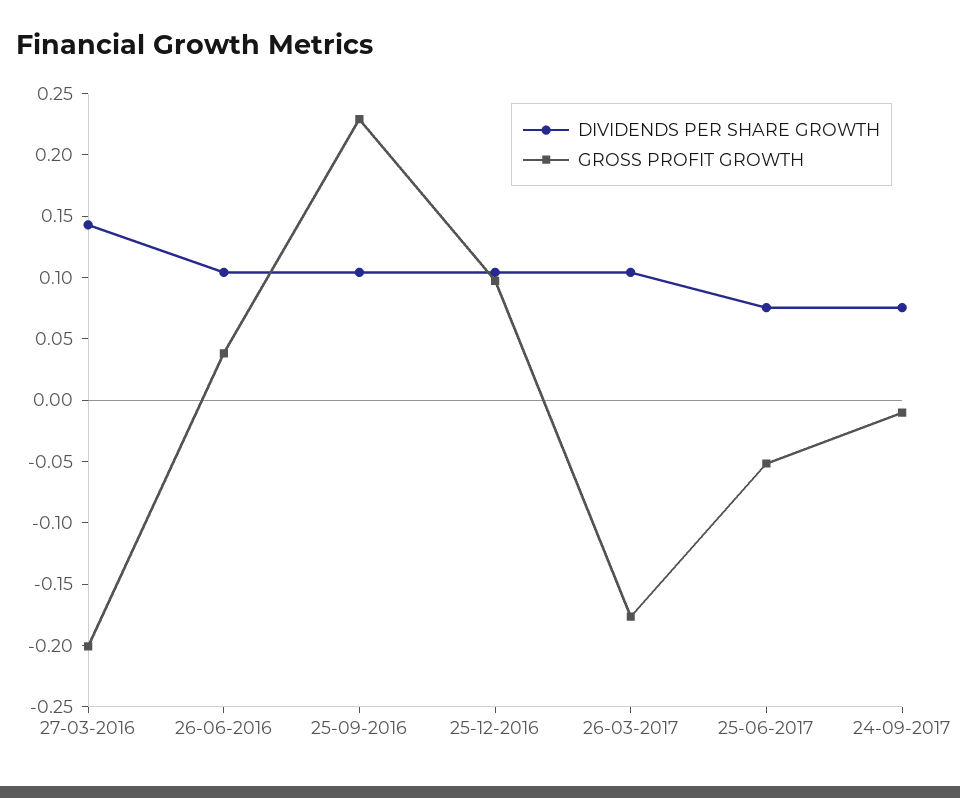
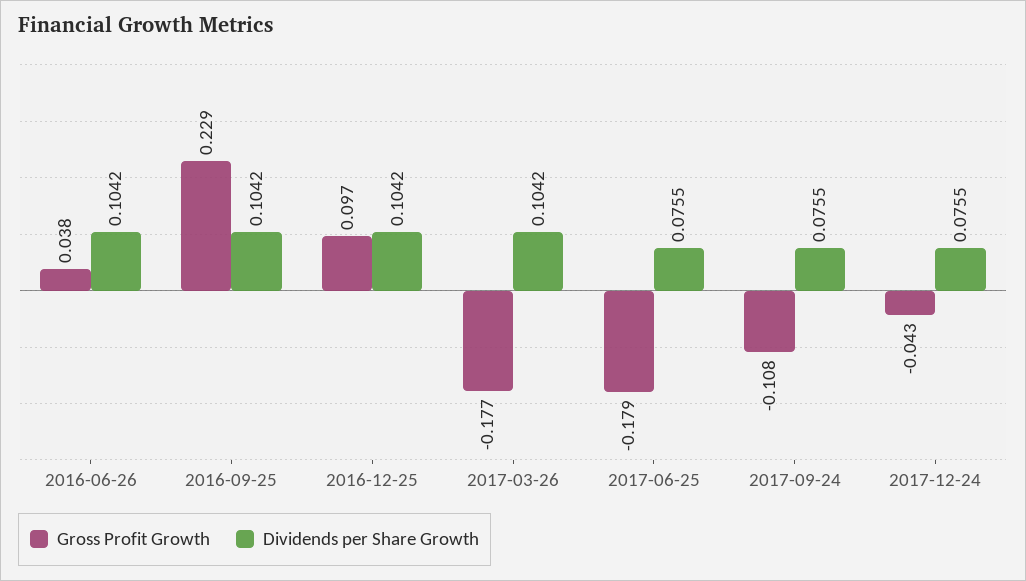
DIVIDENDS PER SHARE GROWTH, 27-03-2016: 0.14 -> none
GROSS PROFIT GROWTH, 27-03-2016: -0.2 -> none
GROSS PROFIT GROWTH, 25-06-2017: -0.05 -> -0.179
GROSS PROFIT GROWTH, 24-09-2017: -0.01 -> -0.108
GROSS PROFIT GROWTH, 2017-12-24: none -> -0.043
DIVIDENDS PER SHARE GROWTH, 2017-12-24: none -> 0.0755

